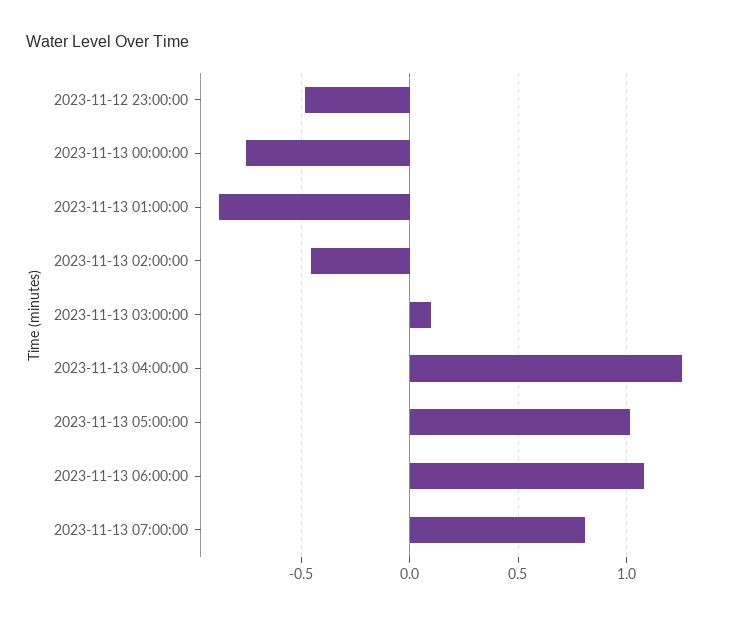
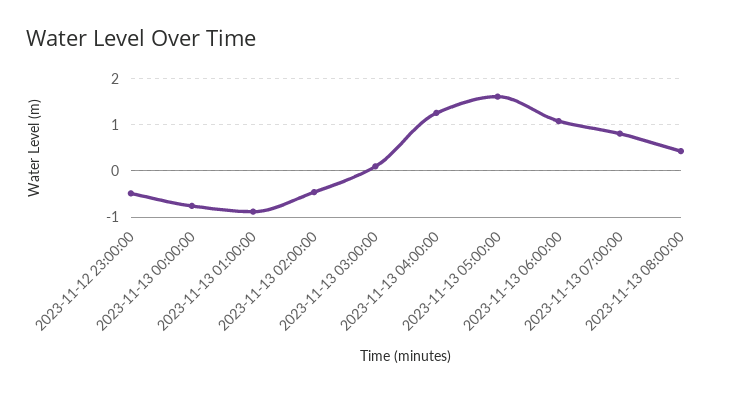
2023-11-13 05:00:00: 1 -> 1.6
2023-11-13 08:00:00: none -> 0.4

